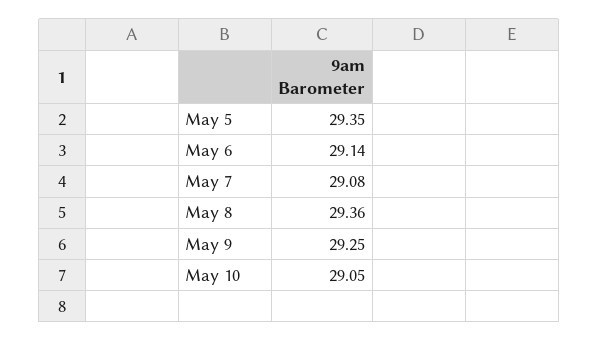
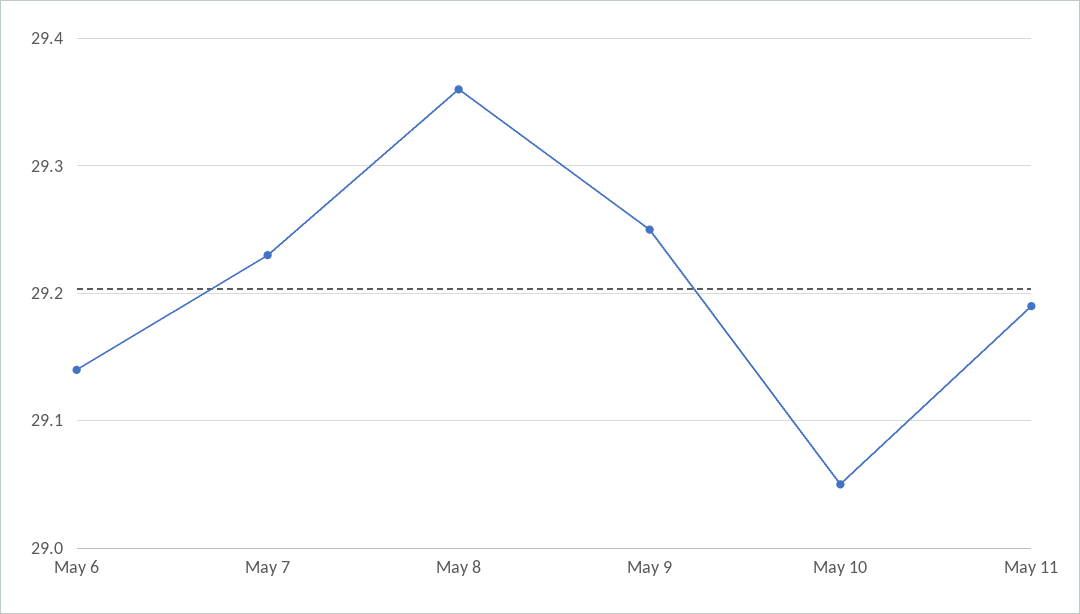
May 5: 29.35 -> none
May 7: 29.08 -> 29.23
May 11: none -> 29.19

